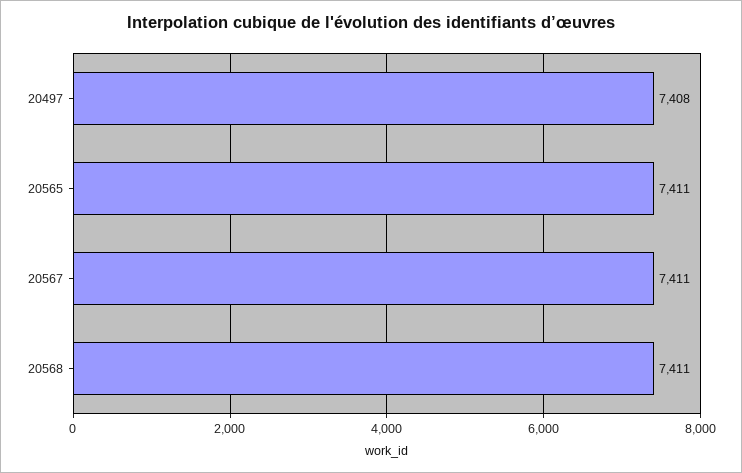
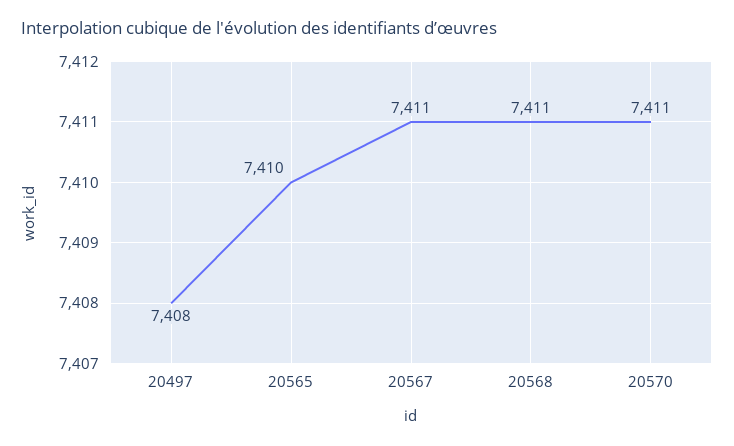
20565: 7411 -> 7410
20570: none -> 7411

